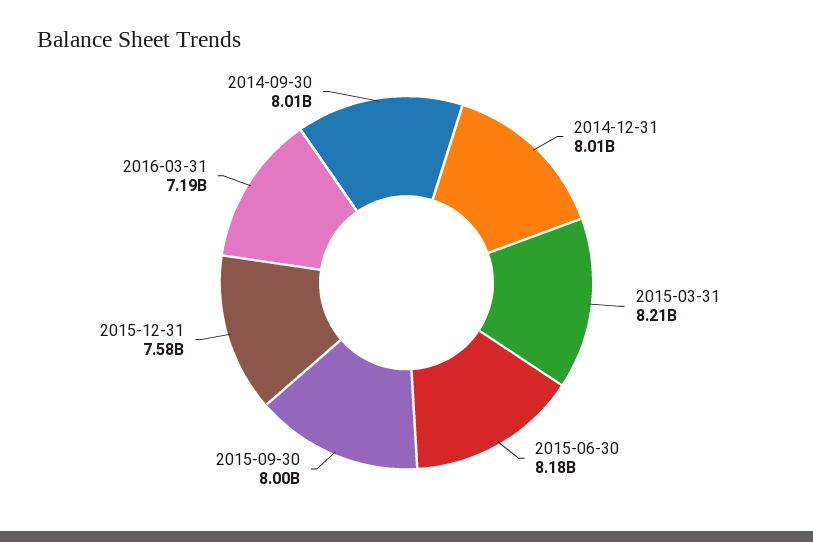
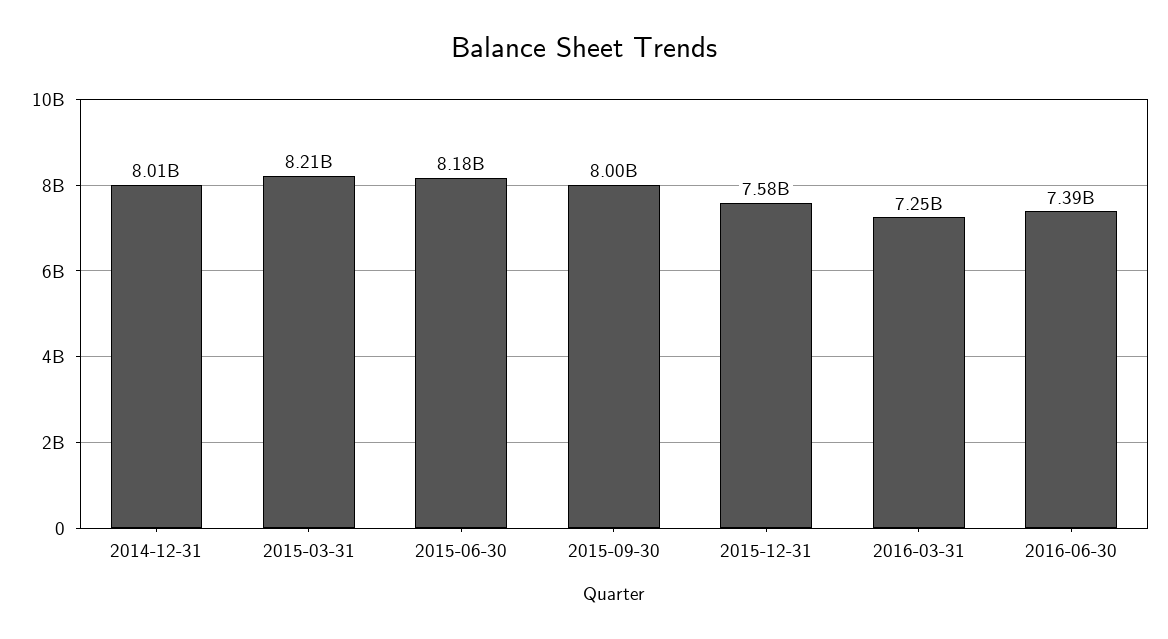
2016-03-31: 7190000000 -> 7250000000
2014-09-30: 8010000000 -> none
2016-06-30: none -> 7390000000

